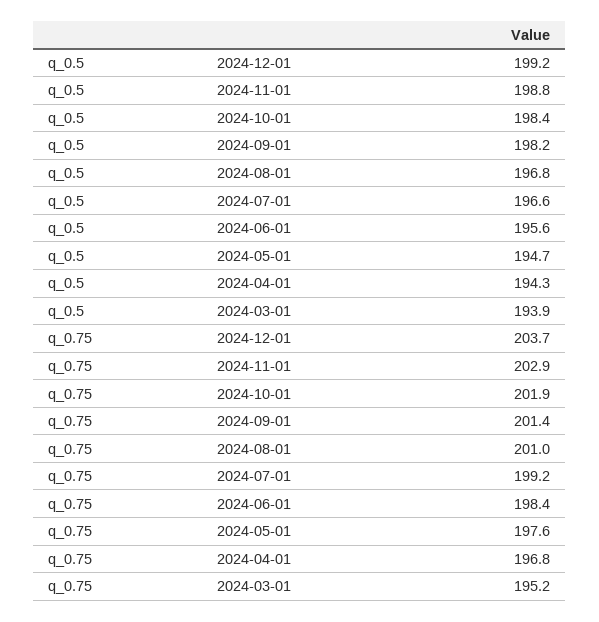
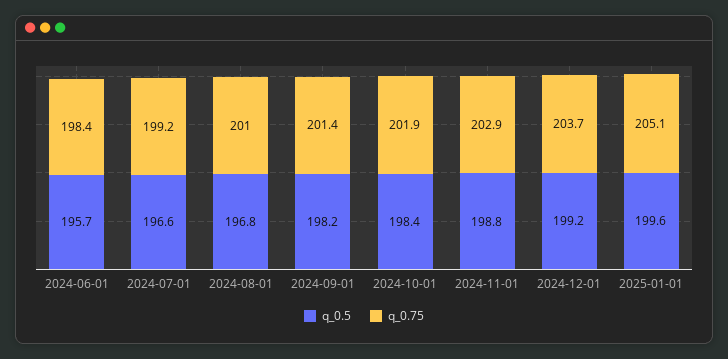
q_0.5, 2024-06-01: 195.6 -> 195.7
q_0.5, 2024-05-01: 194.7 -> none
q_0.5, 2024-04-01: 194.3 -> none
q_0.5, 2024-03-01: 193.9 -> none
q_0.75, 2024-05-01: 197.6 -> none
q_0.75, 2024-04-01: 196.8 -> none
q_0.75, 2024-03-01: 195.2 -> none
q_0.5, 2025-01-01: none -> 199.6
q_0.75, 2025-01-01: none -> 205.1

